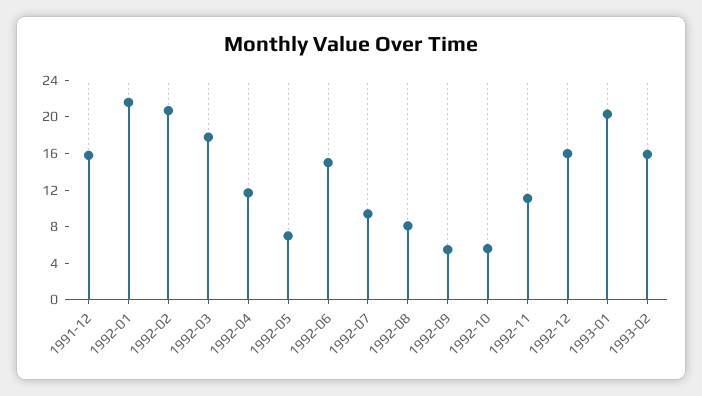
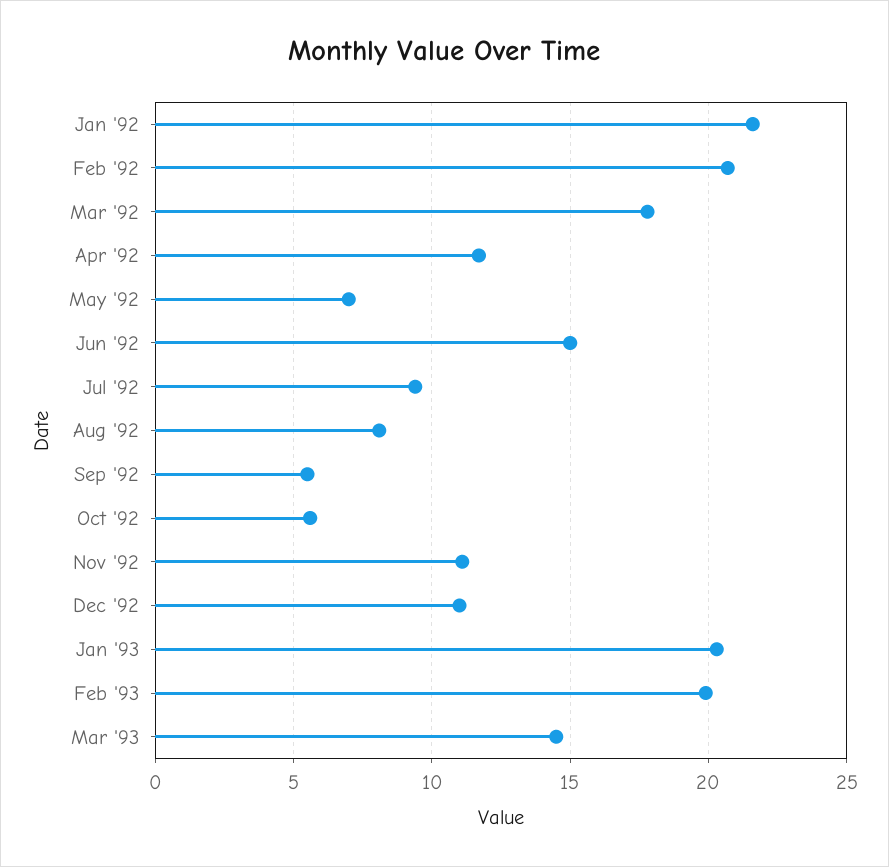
1991-12: 16 -> none
1992-12: 16 -> 11
1993-02: 16 -> 20
Mar '93: none -> 14.5

